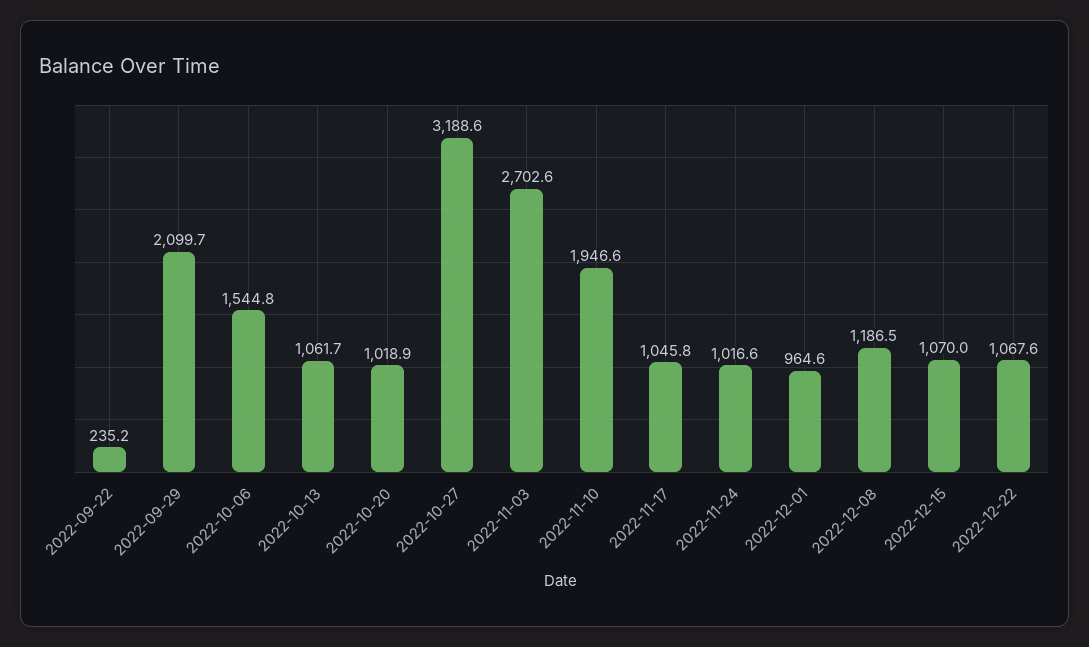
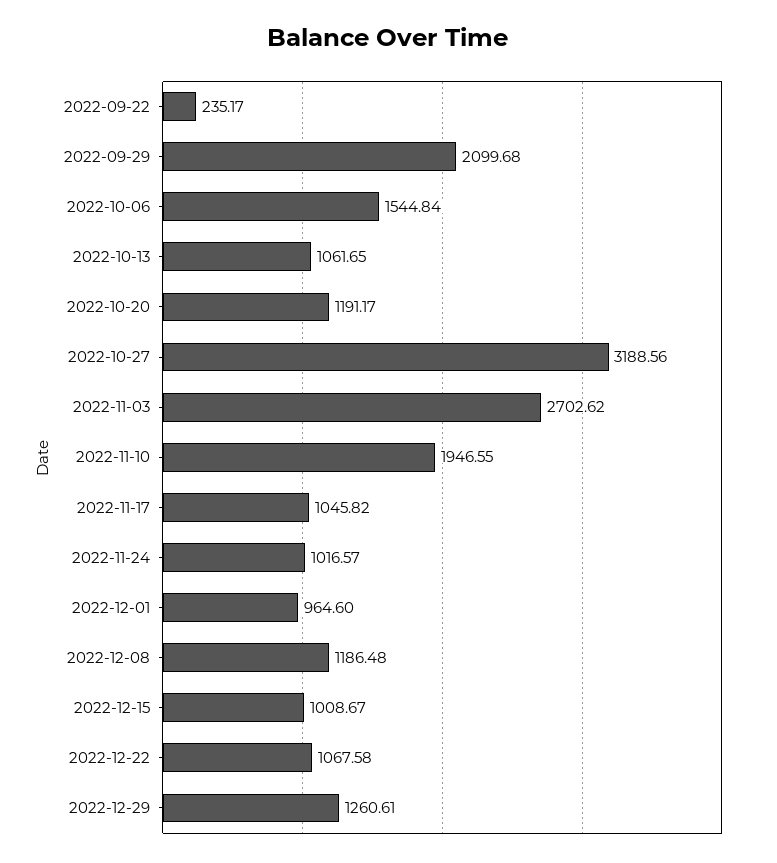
2022-10-20: 1018.9 -> 1191.17
2022-12-15: 1070 -> 1008.67
2022-12-29: none -> 1260.61

